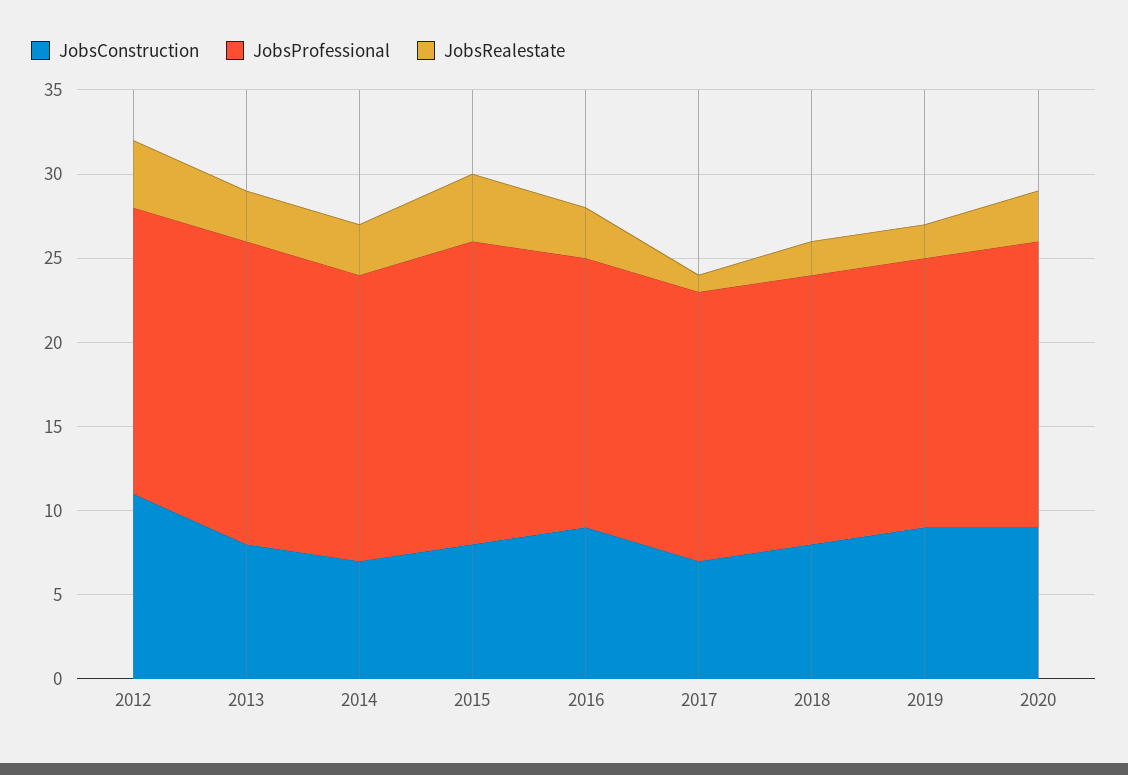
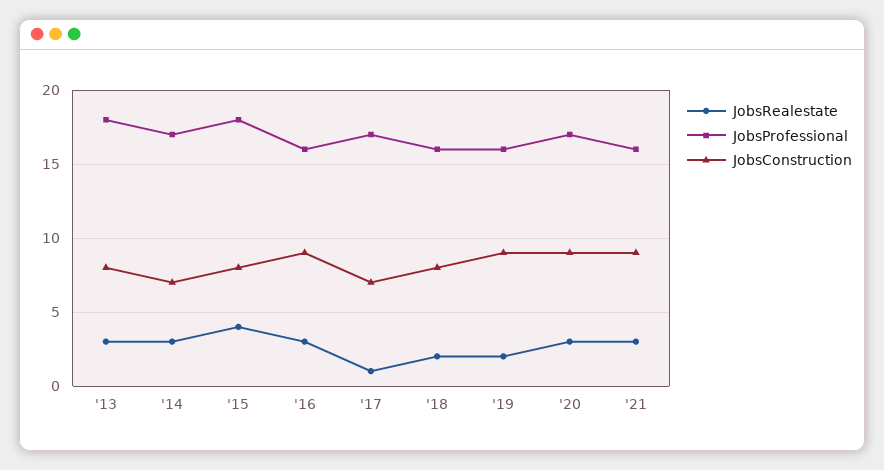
JobsConstruction, 2012: 11 -> none
JobsProfessional, 2012: 17 -> none
JobsRealestate, 2012: 4 -> none
JobsProfessional, 2017: 16 -> 17
JobsRealestate, '21: none -> 3
JobsProfessional, '21: none -> 16
JobsConstruction, '21: none -> 9

